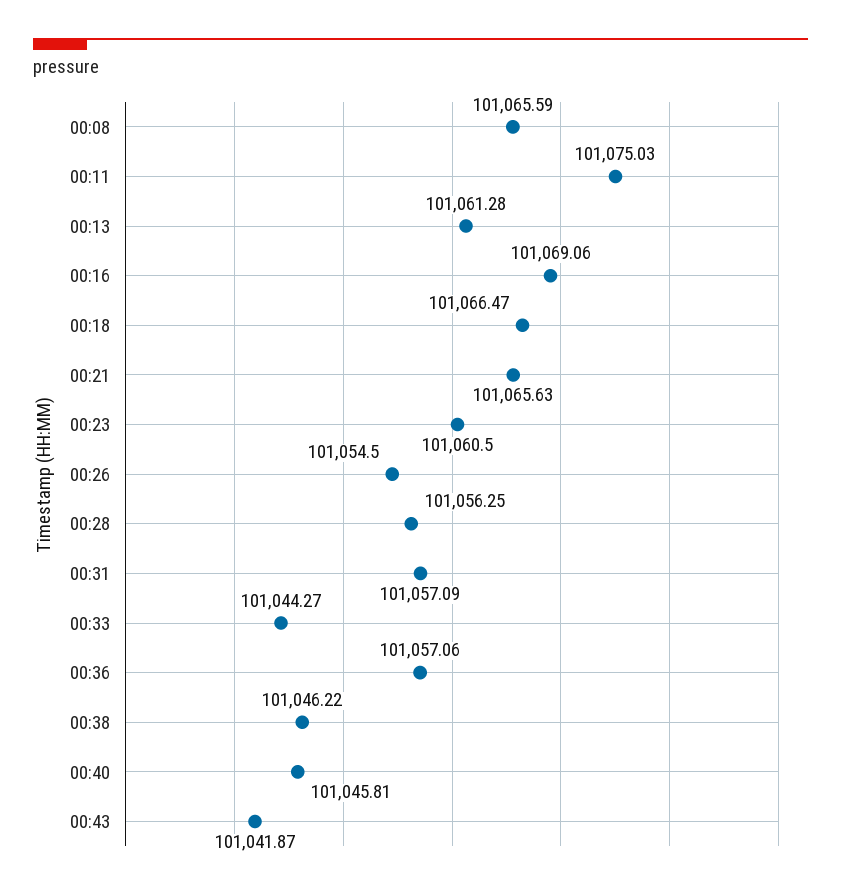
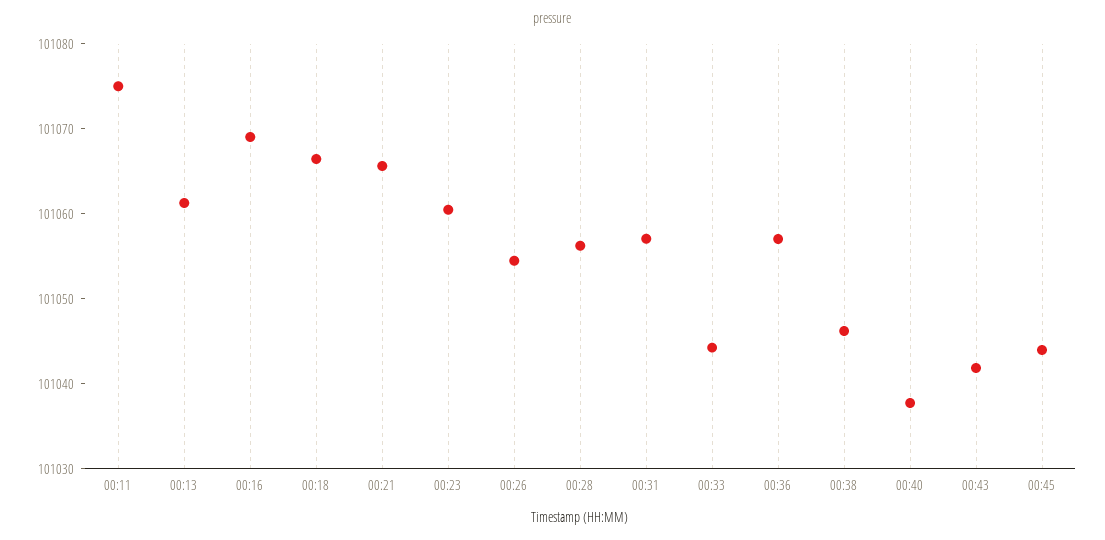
00:08: 101065.59 -> none
00:40: 101045.81 -> 101038
00:45: none -> 101044

